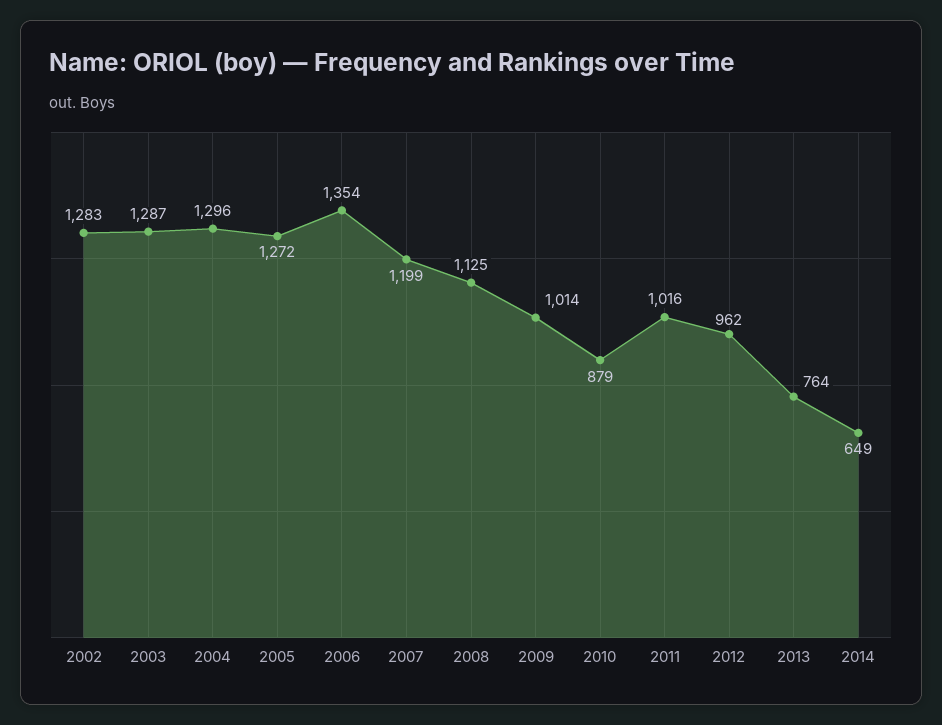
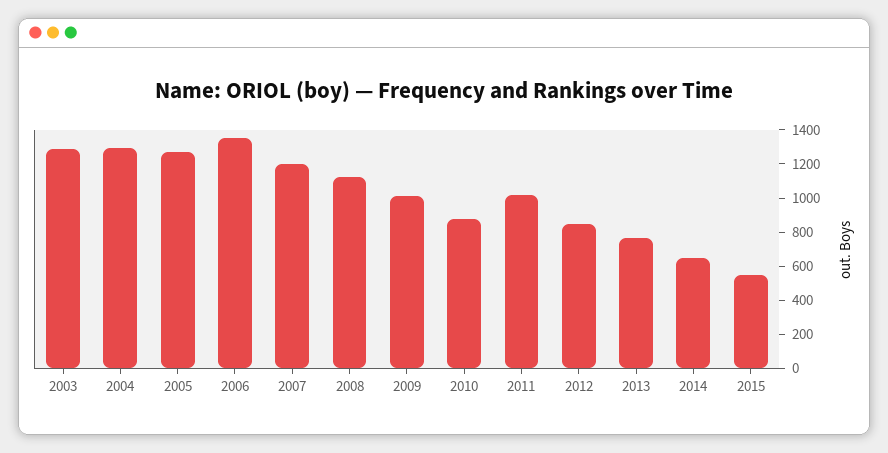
2002: 1283 -> none
2012: 962 -> 850
2015: none -> 550

